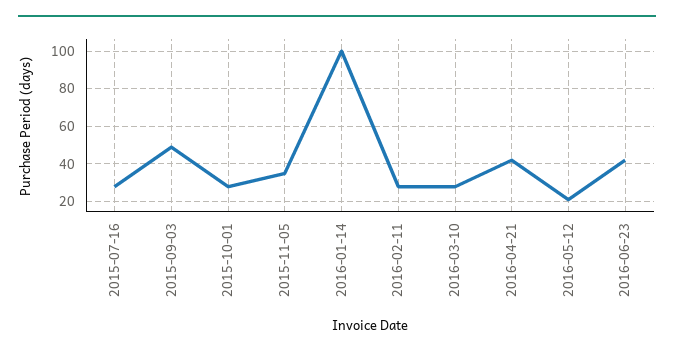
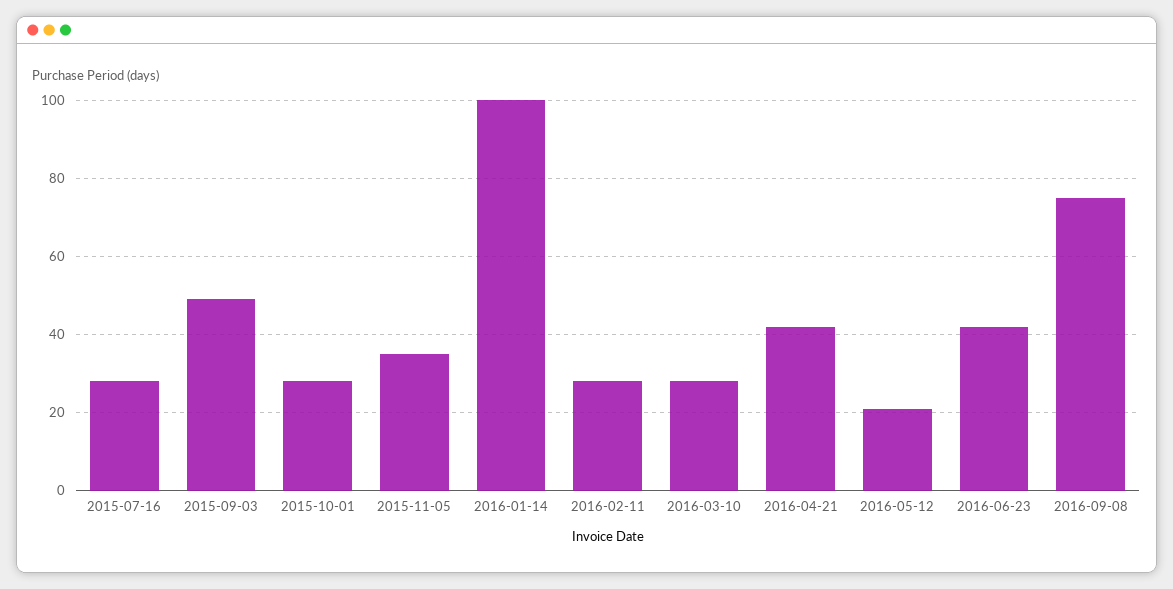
2016-09-08: none -> 75

